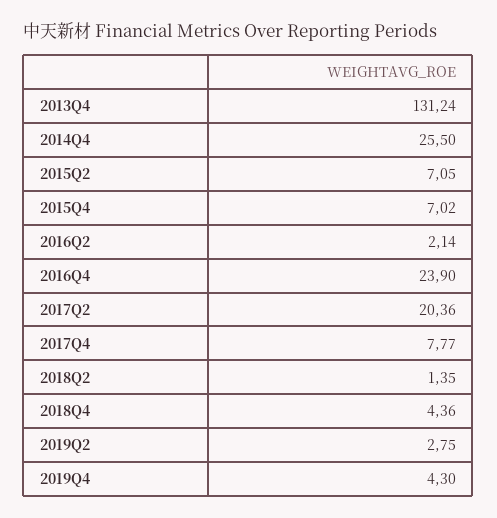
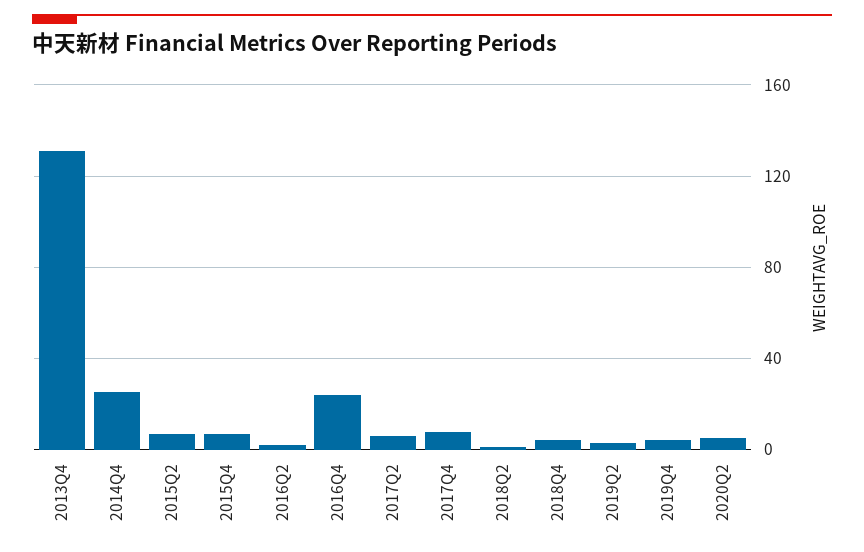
2017Q2: 20.36 -> 5
2020Q2: none -> 5

